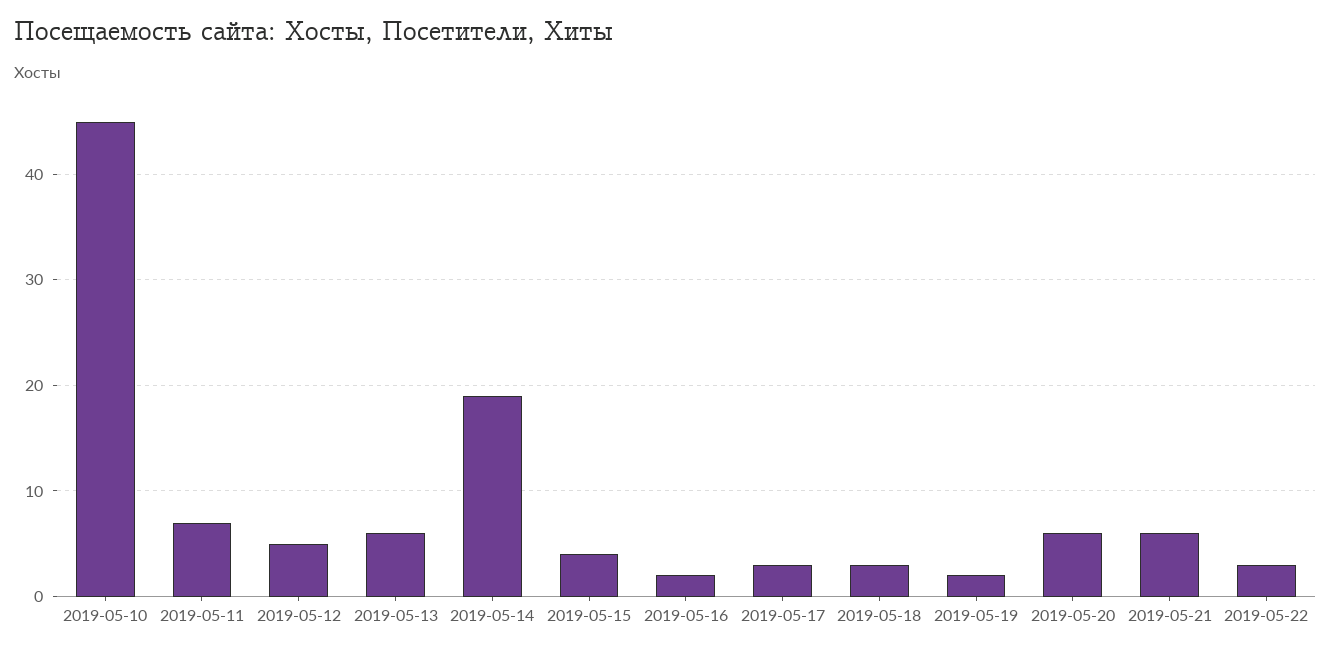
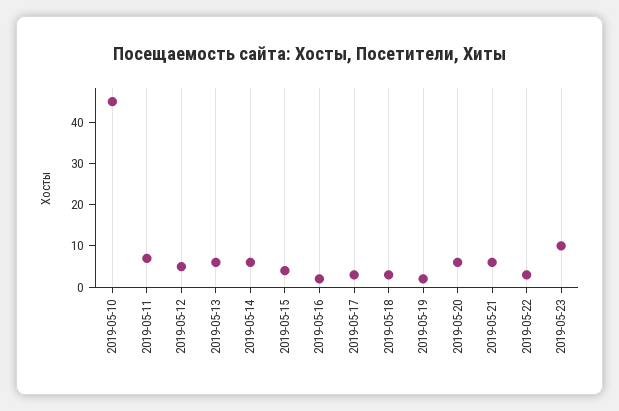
2019-05-14: 19 -> 5
2019-05-23: none -> 10

